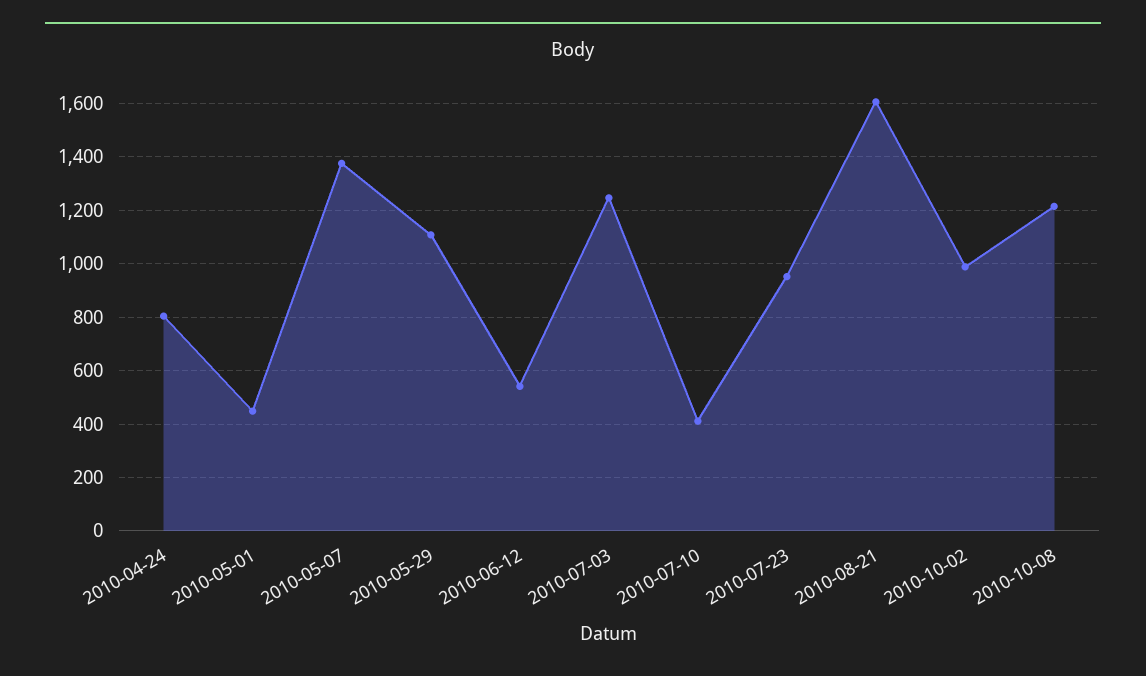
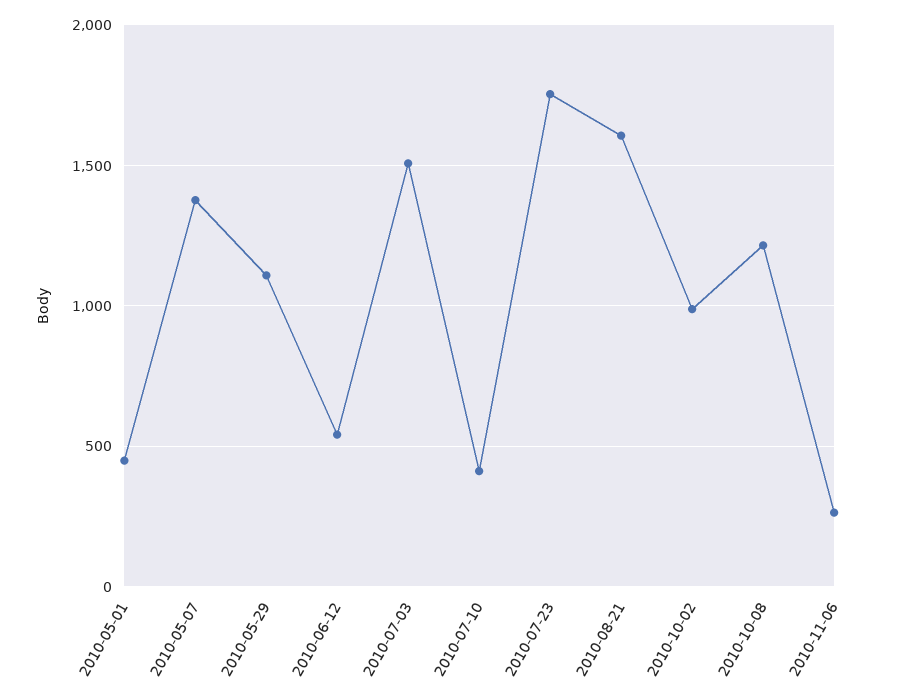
2010-04-24: 800 -> none
2010-07-03: 1250 -> 1500
2010-07-23: 950 -> 1750
2010-11-06: none -> 250

